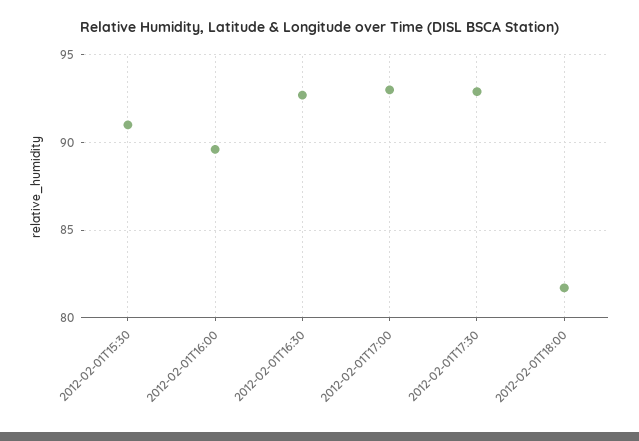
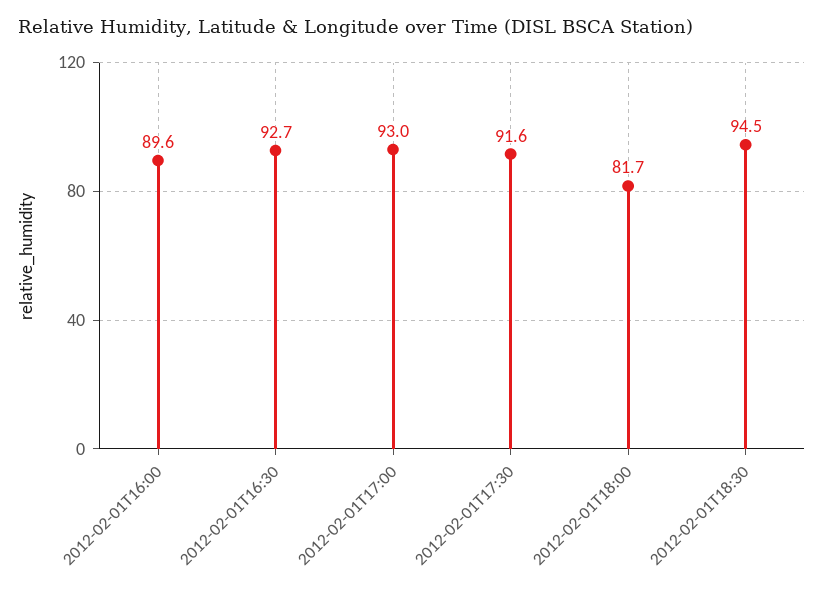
2012-02-01T15:30: 91 -> none
2012-02-01T17:30: 93 -> 91.6
2012-02-01T18:30: none -> 94.5

